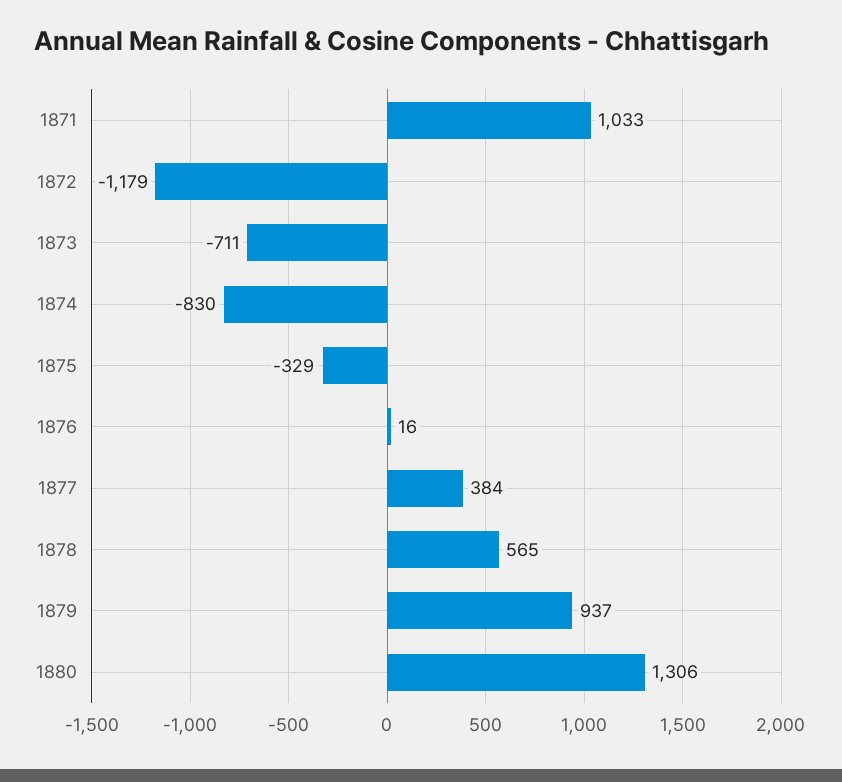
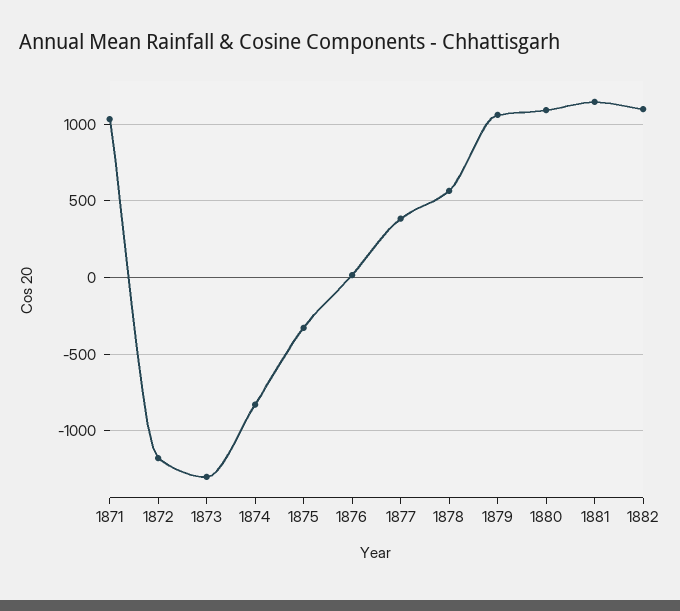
1873: -711 -> -1300
1879: 937 -> 1050
1880: 1306 -> 1100
1881: none -> 1150
1882: none -> 1100

